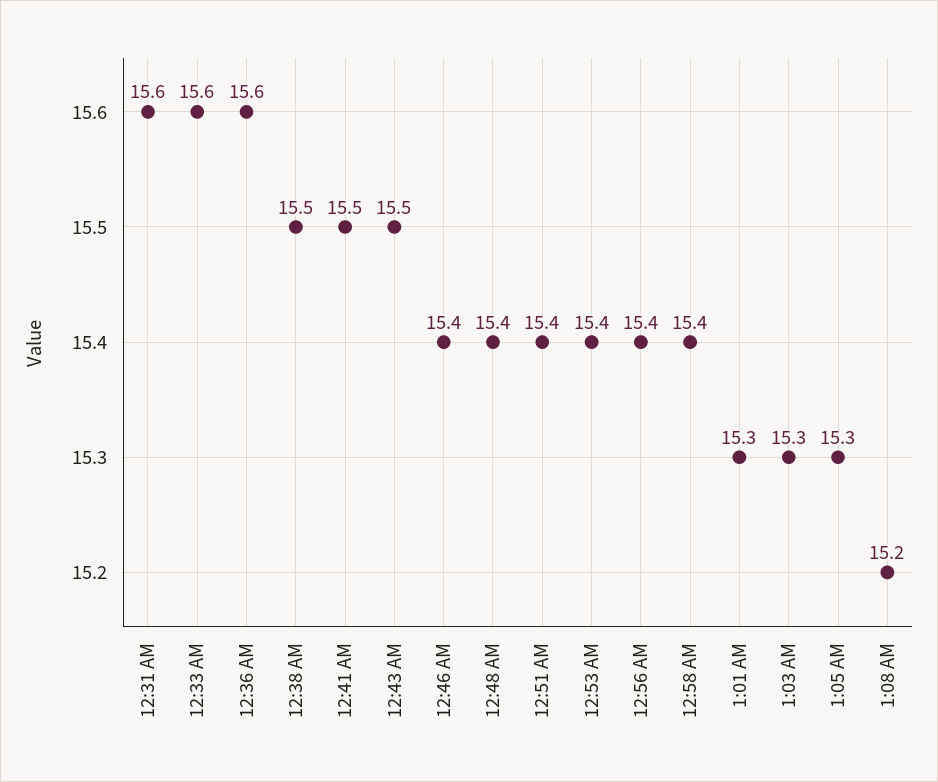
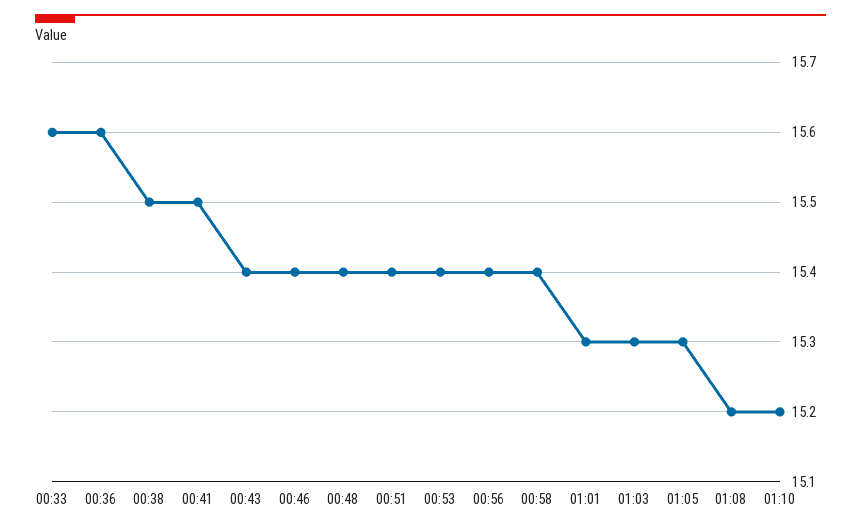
12:31 AM: 15.6 -> none
12:43 AM: 15.5 -> 15.4
01:10: none -> 15.2

